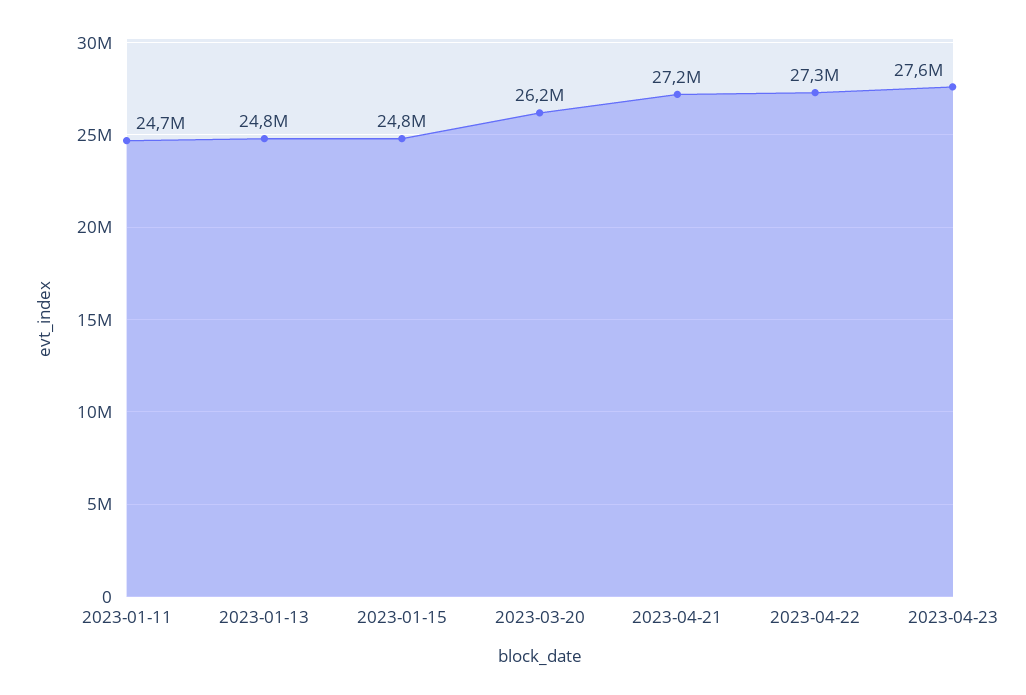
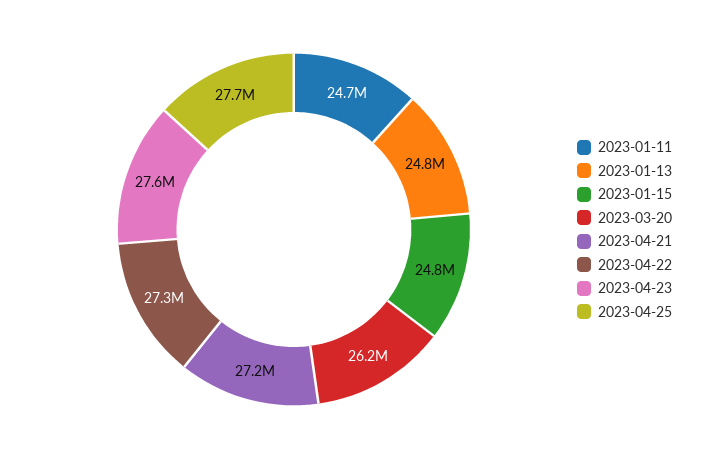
2023-04-25: none -> 27700000

